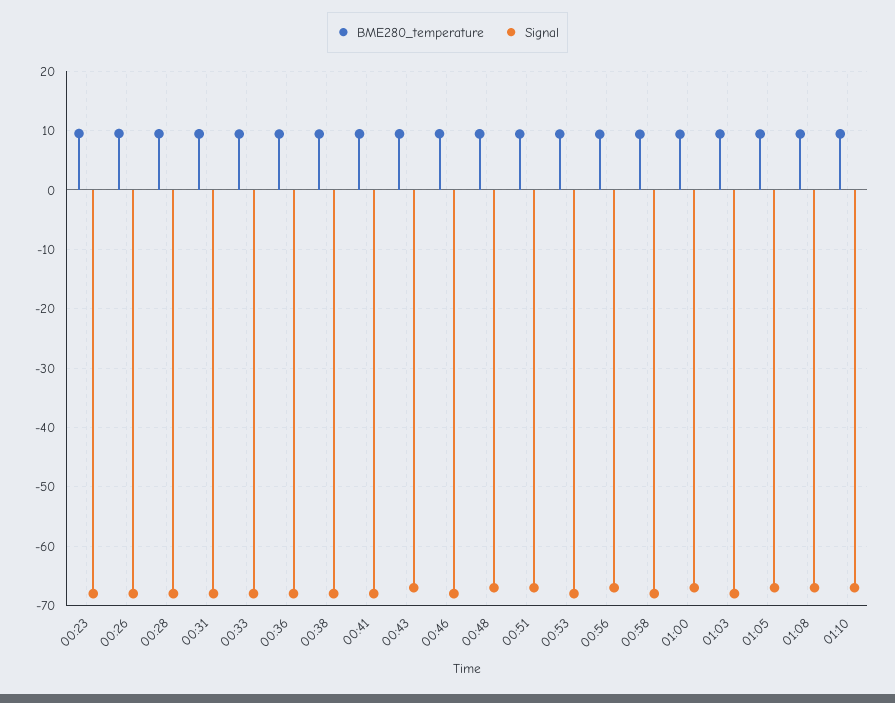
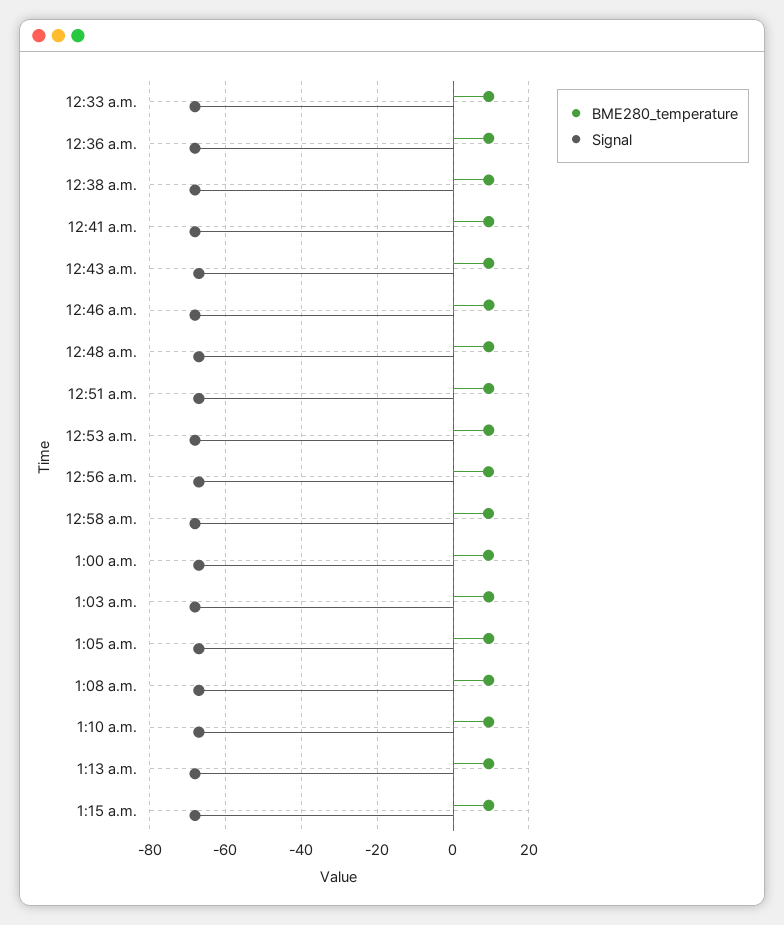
BME280_temperature, 00:23: 10 -> none
Signal, 00:23: -68 -> none
BME280_temperature, 00:26: 10 -> none
Signal, 00:26: -68 -> none
BME280_temperature, 00:28: 10 -> none
Signal, 00:28: -68 -> none
BME280_temperature, 00:31: 10 -> none
Signal, 00:31: -68 -> none
BME280_temperature, 1:13 a.m.: none -> 10
Signal, 1:13 a.m.: none -> -68
BME280_temperature, 1:15 a.m.: none -> 10
Signal, 1:15 a.m.: none -> -68

